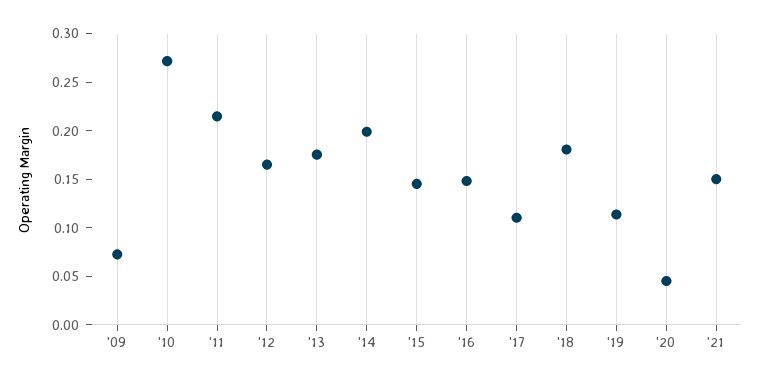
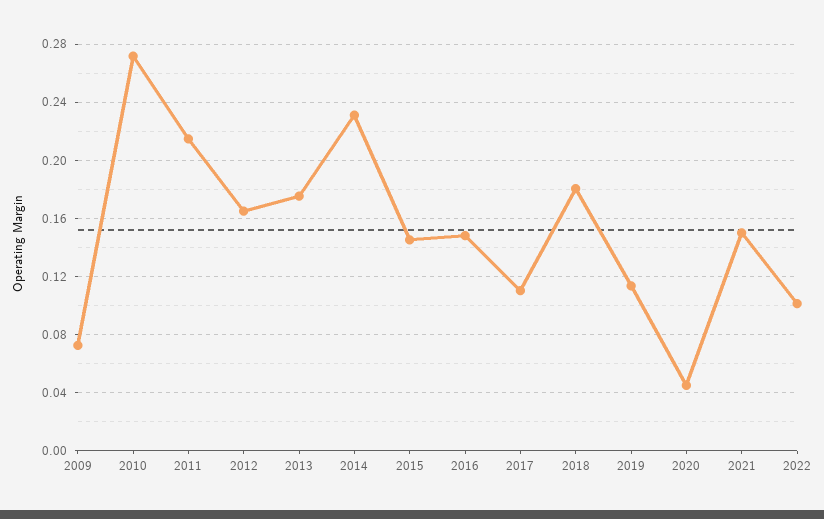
'14: 0.2 -> 0.23
2022: none -> 0.1

